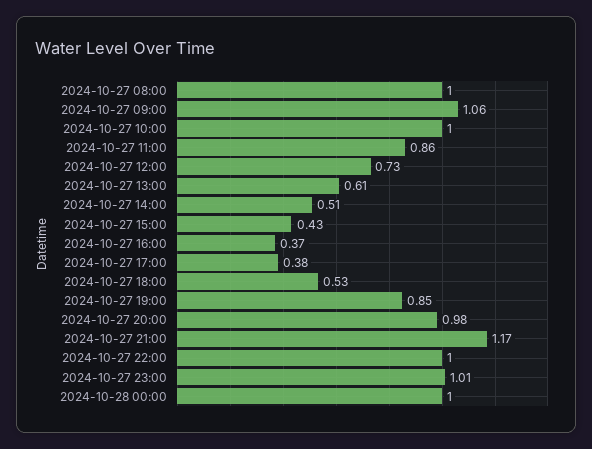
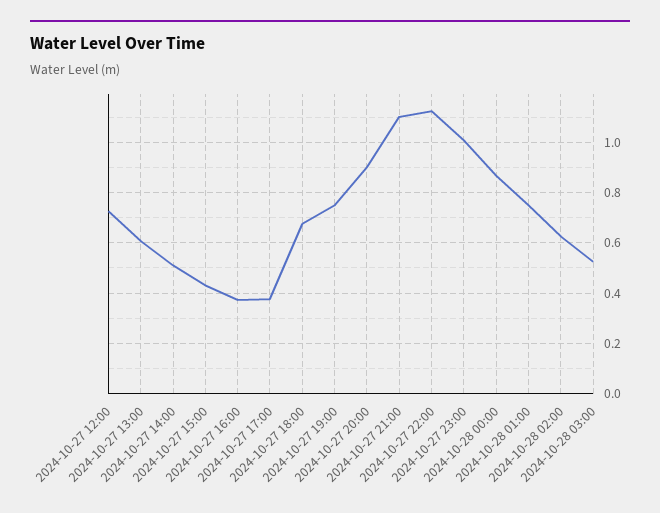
2024-10-27 08:00: 1 -> none
2024-10-27 09:00: 1.06 -> none
2024-10-27 10:00: 1 -> none
2024-10-27 11:00: 0.86 -> none
2024-10-27 18:00: 0.53 -> 0.675
2024-10-27 19:00: 0.85 -> 0.75
2024-10-27 20:00: 0.98 -> 0.9
2024-10-27 21:00: 1.17 -> 1.1
2024-10-27 22:00: 1 -> 1.125
2024-10-28 00:00: 1 -> 0.875
2024-10-28 01:00: none -> 0.75
2024-10-28 02:00: none -> 0.625
2024-10-28 03:00: none -> 0.525

